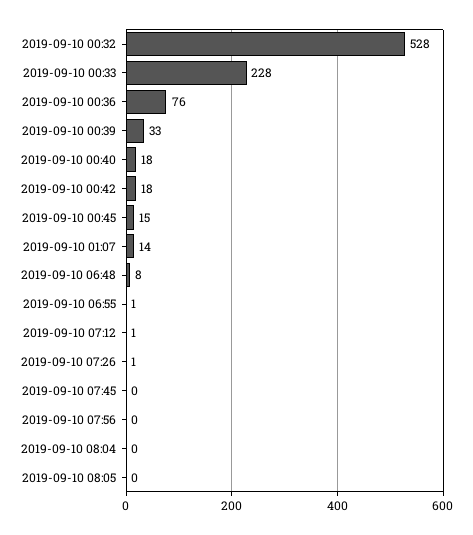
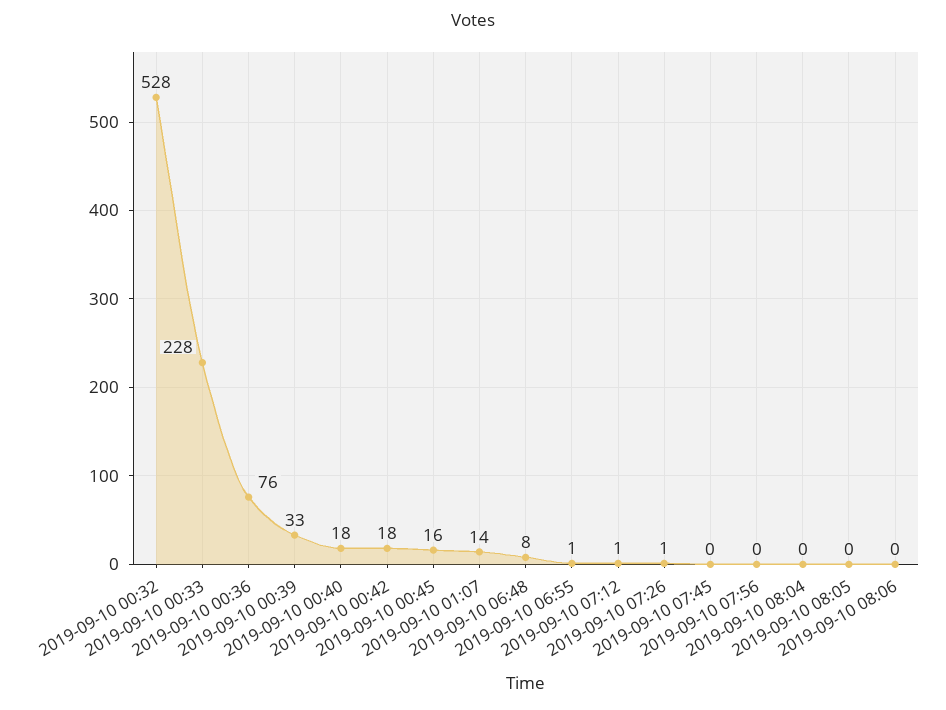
2019-09-10 00:45: 15 -> 16
2019-09-10 08:06: none -> 0

